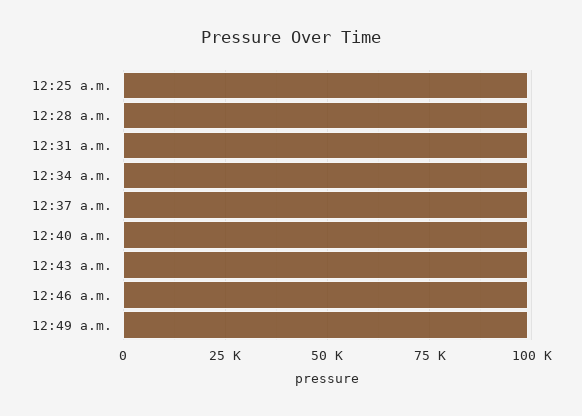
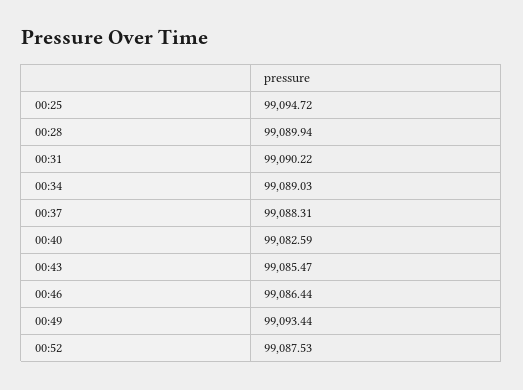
00:52: none -> 99087.53

